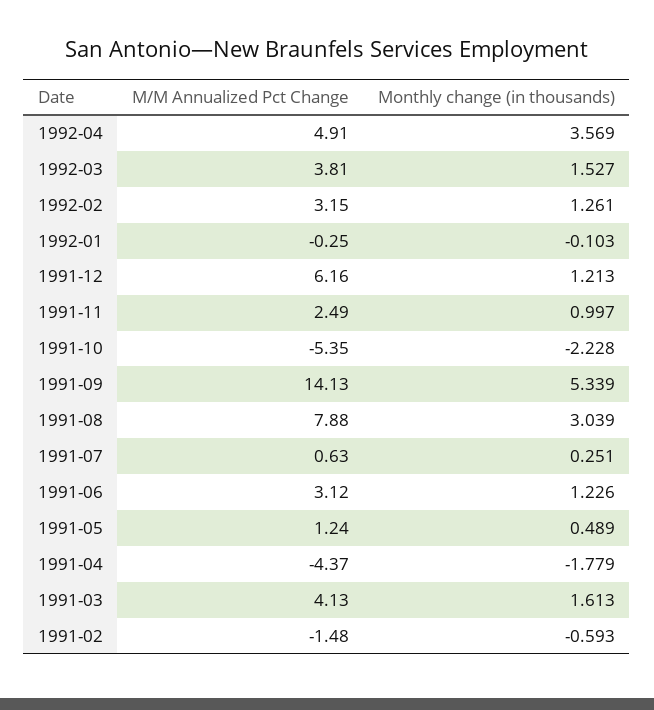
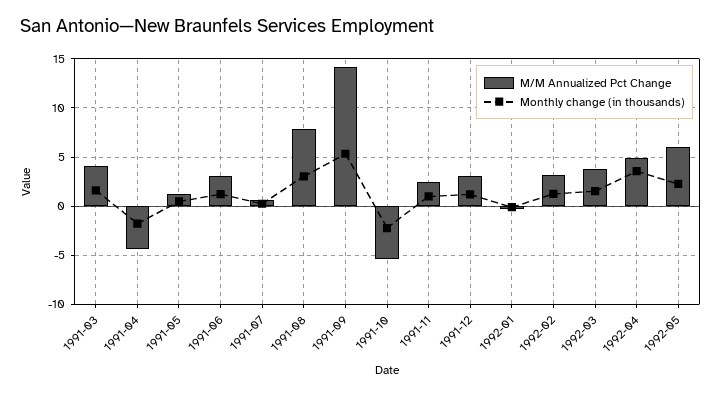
M/M Annualized Pct Change, 1991-12: 6.16 -> 3
M/M Annualized Pct Change, 1991-02: -1.48 -> none
Monthly change (in thousands), 1991-02: -0.593 -> none
M/M Annualized Pct Change, 1992-05: none -> 6
Monthly change (in thousands), 1992-05: none -> 2

